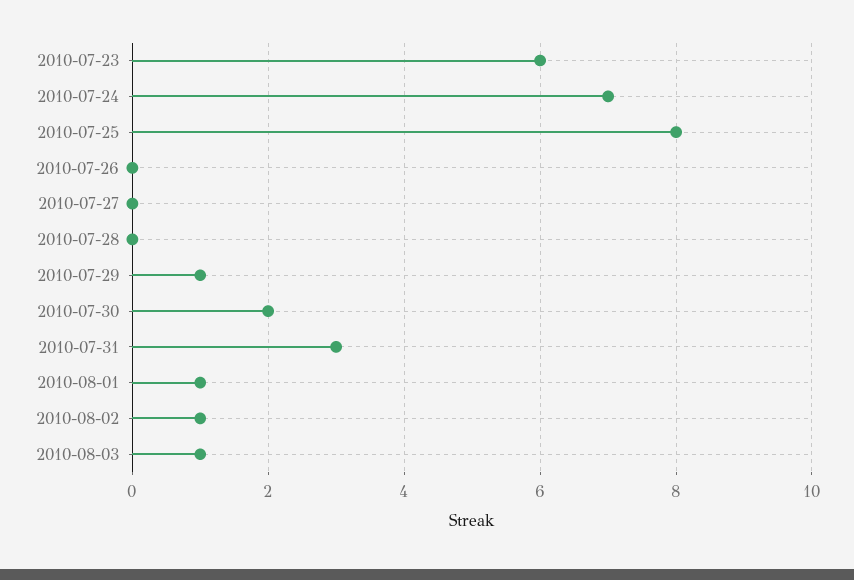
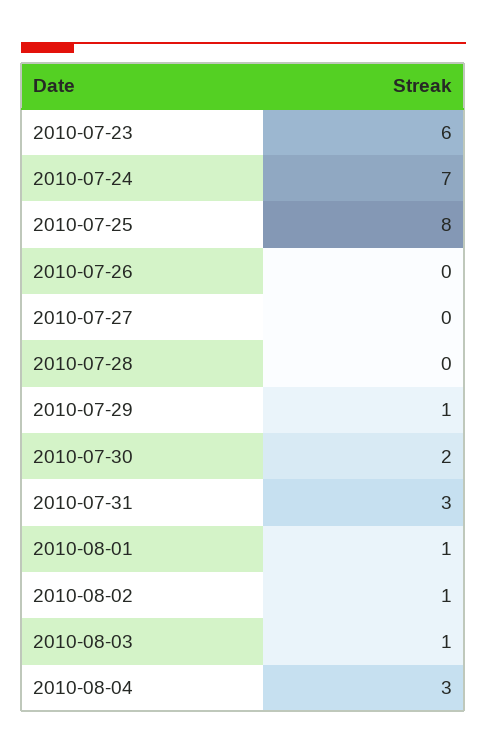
2010-08-04: none -> 3

